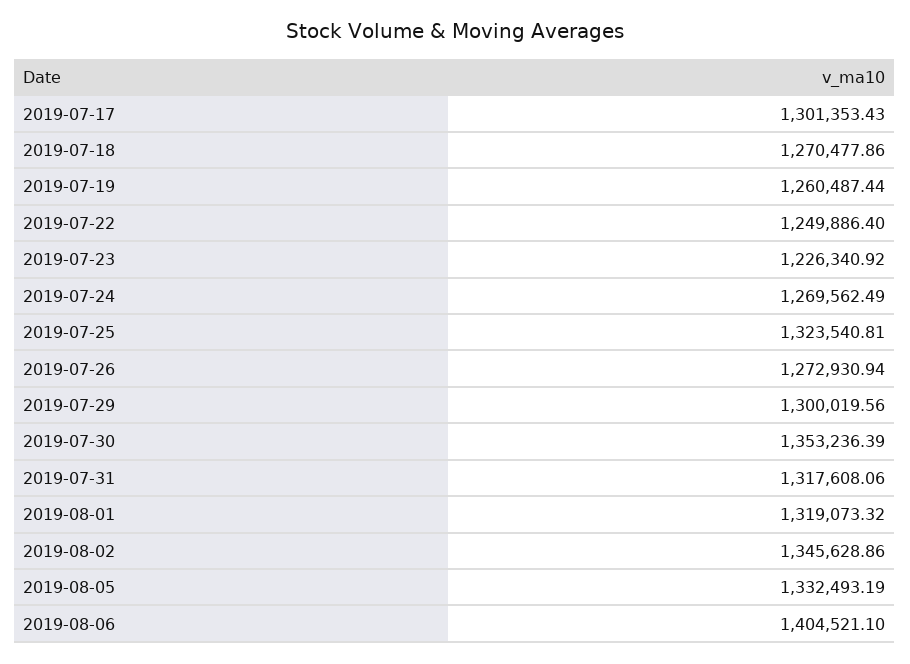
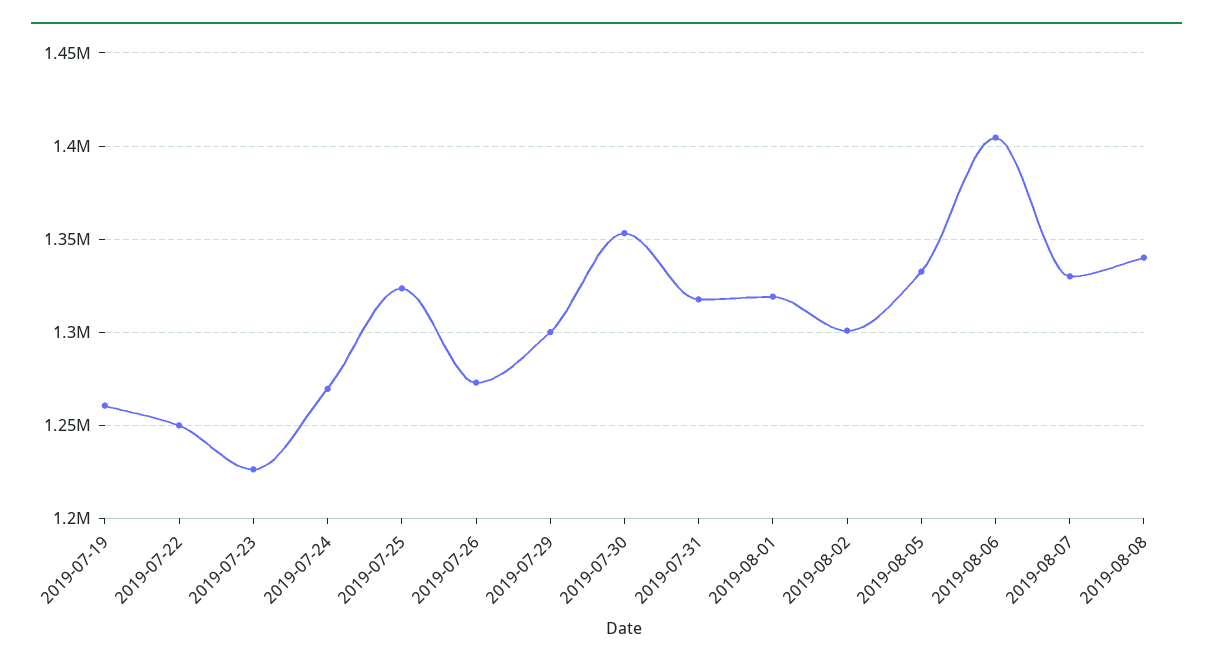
2019-07-17: 1301353.43 -> none
2019-07-18: 1270477.86 -> none
2019-08-02: 1345628.86 -> 1300000
2019-08-07: none -> 1330000
2019-08-08: none -> 1340000

